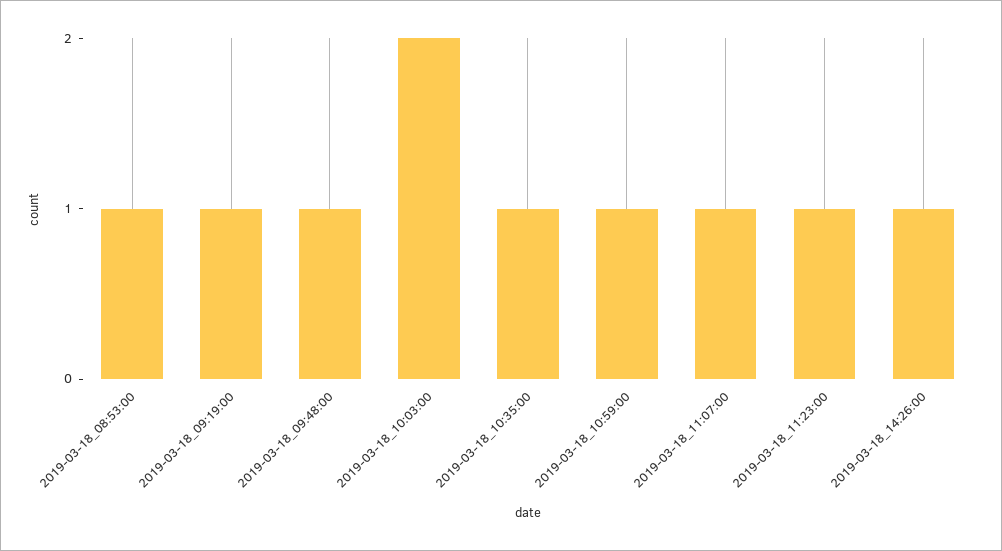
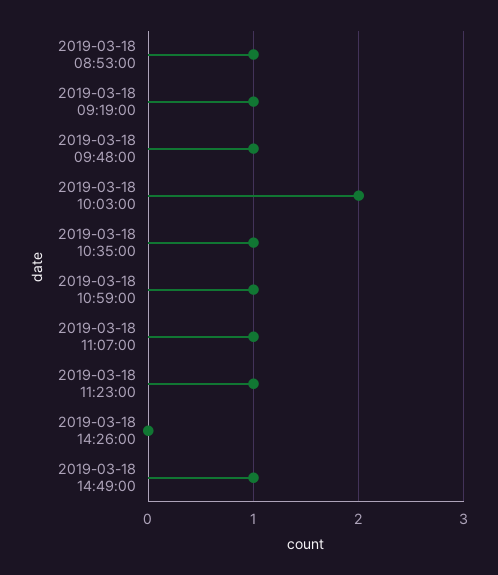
2019-03-18_14:26:00: 1 -> 0
2019-03-18 14:49:00: none -> 1

